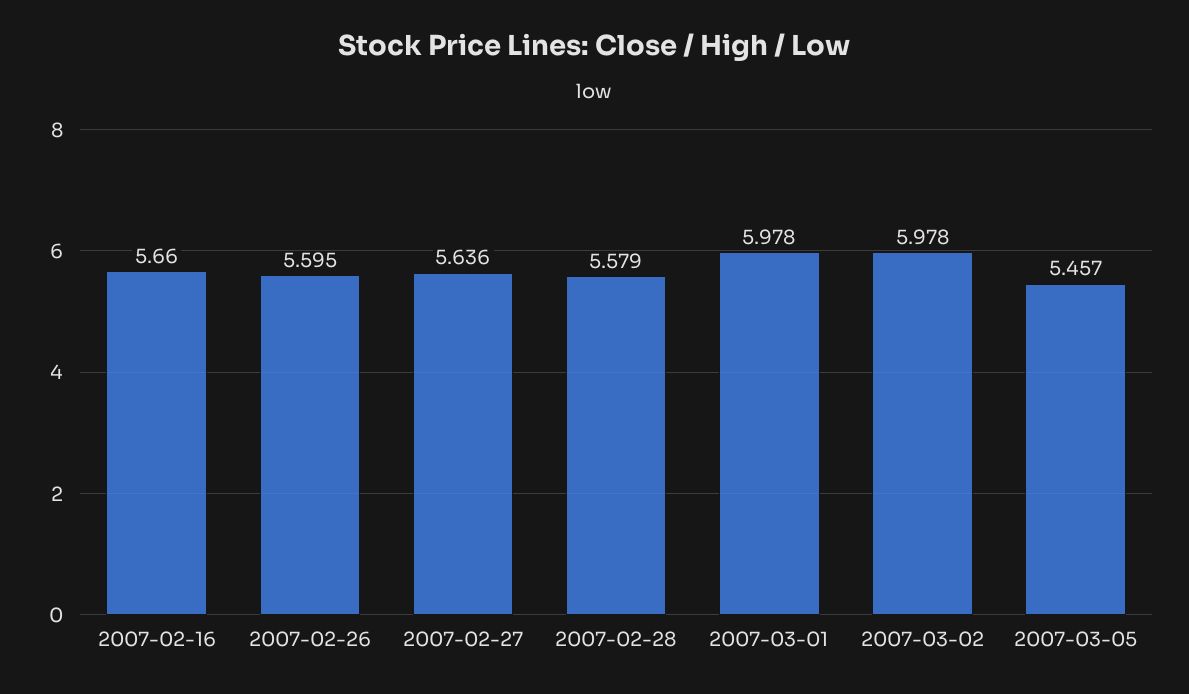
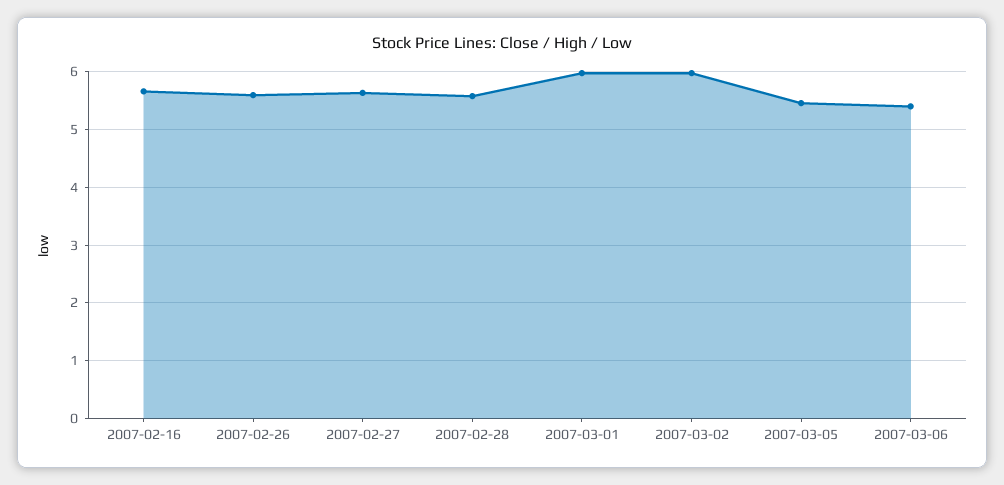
2007-03-06: none -> 5.4

